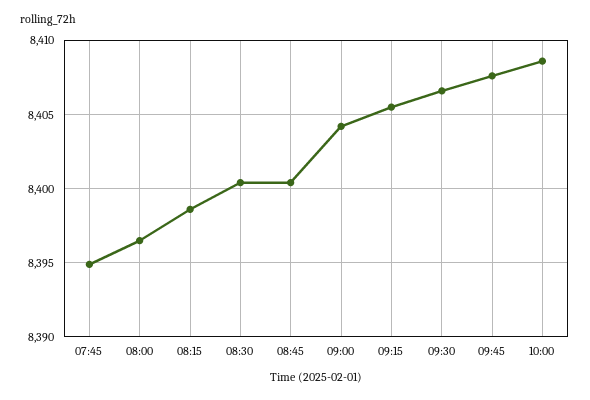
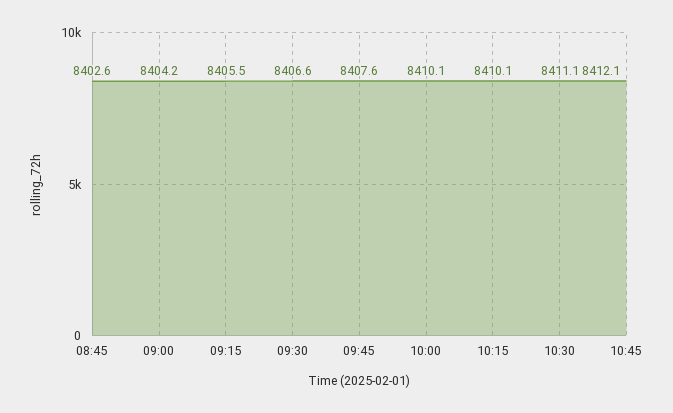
07:45: 8395 -> none
08:00: 8396.5 -> none
08:15: 8398.5 -> none
08:30: 8400.5 -> none
08:45: 8400.5 -> 8402.6
10:00: 8408.5 -> 8410.1
10:15: none -> 8410.1
10:30: none -> 8411.1
10:45: none -> 8412.1

